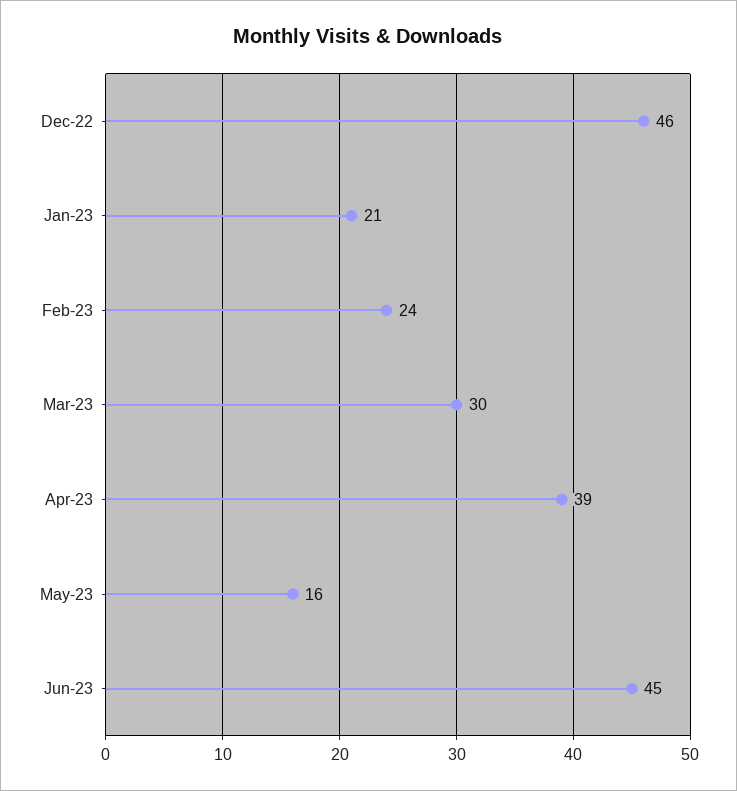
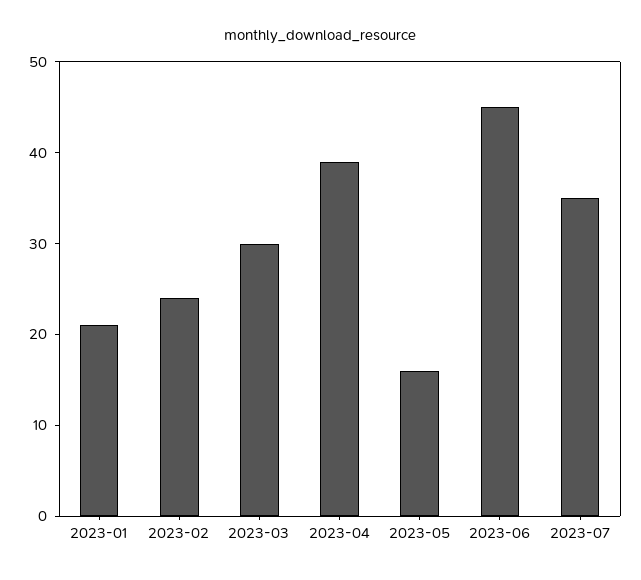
Dec-22: 46 -> none
2023-07: none -> 35

